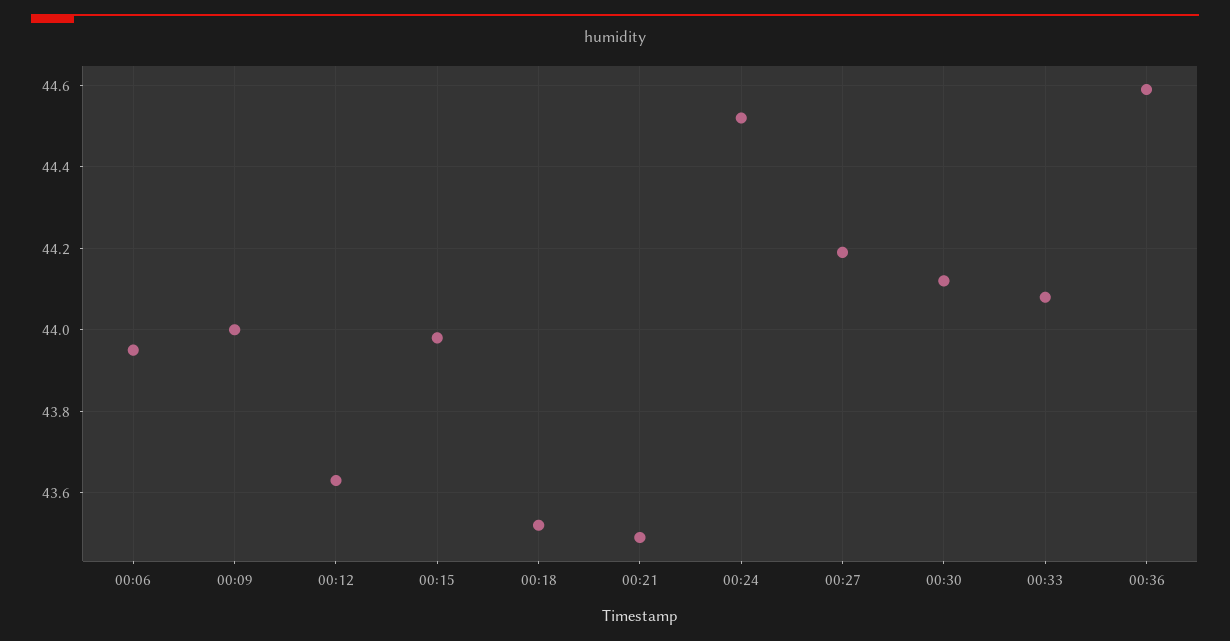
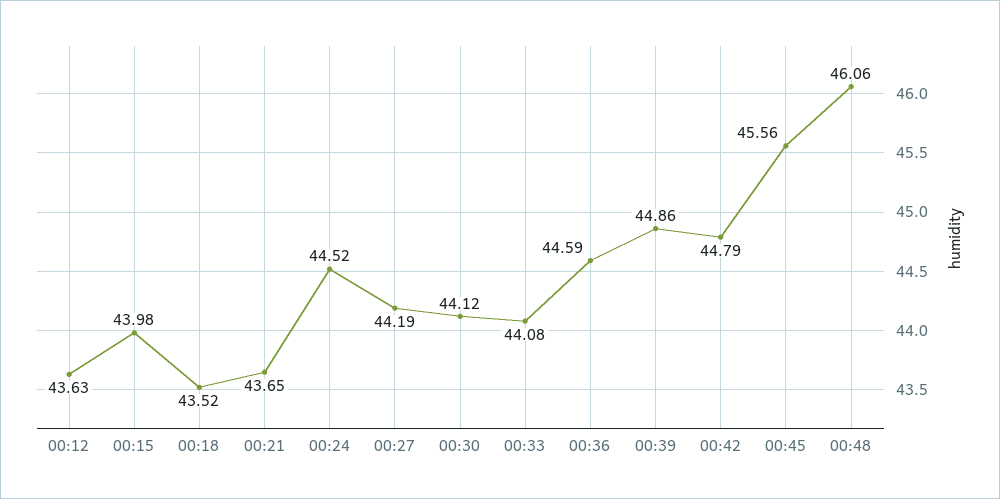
00:06: 43.95 -> none
00:09: 44 -> none
00:21: 43.5 -> 43.65
00:39: none -> 44.86
00:42: none -> 44.79
00:45: none -> 45.56
00:48: none -> 46.06

